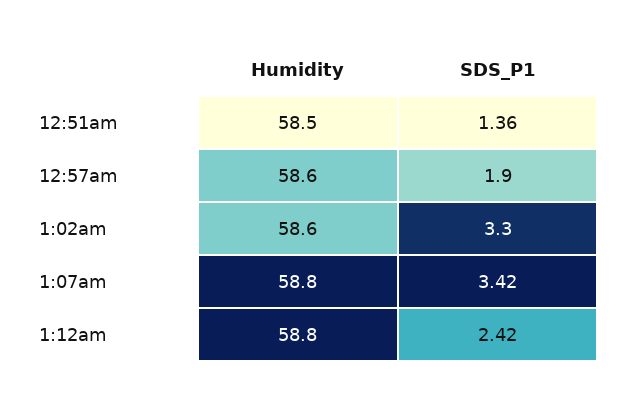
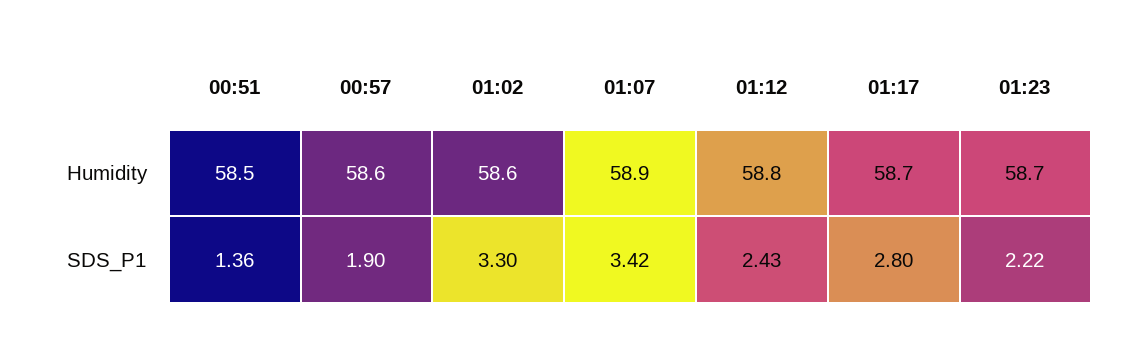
Humidity, 1:07am: 58.8 -> 58.9
SDS_P1, 1:12am: 2.42 -> 2.43
Humidity, 01:17: none -> 58.7
Humidity, 01:23: none -> 58.7
SDS_P1, 01:17: none -> 2.8
SDS_P1, 01:23: none -> 2.22

